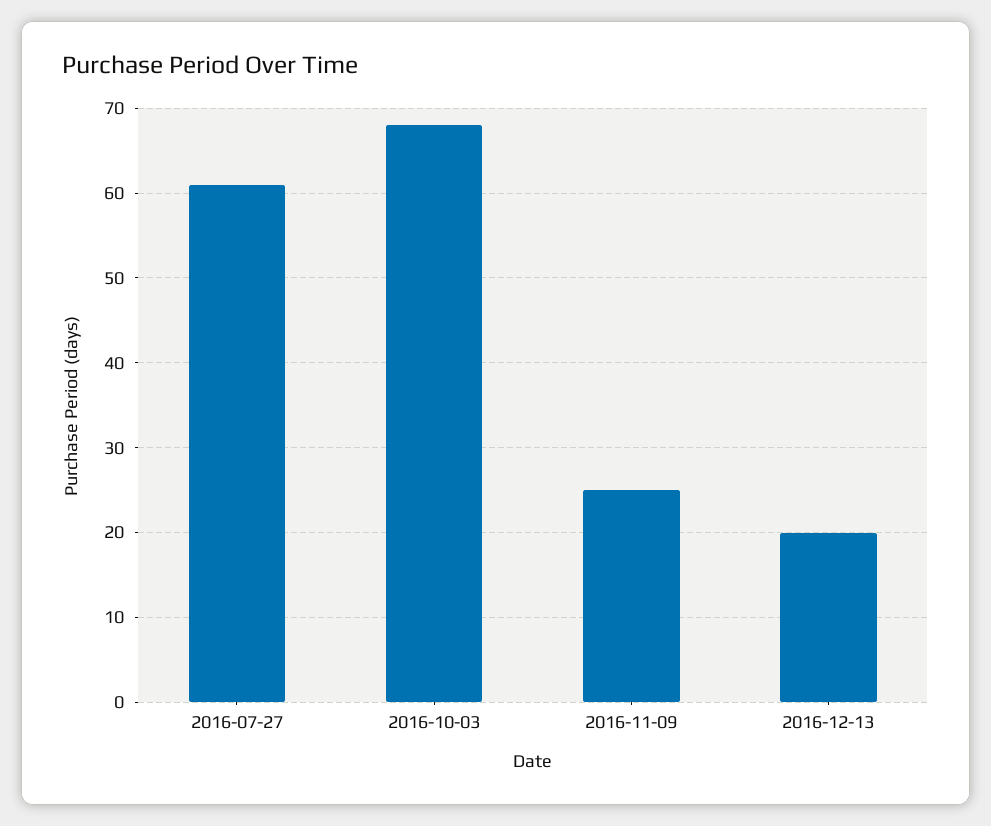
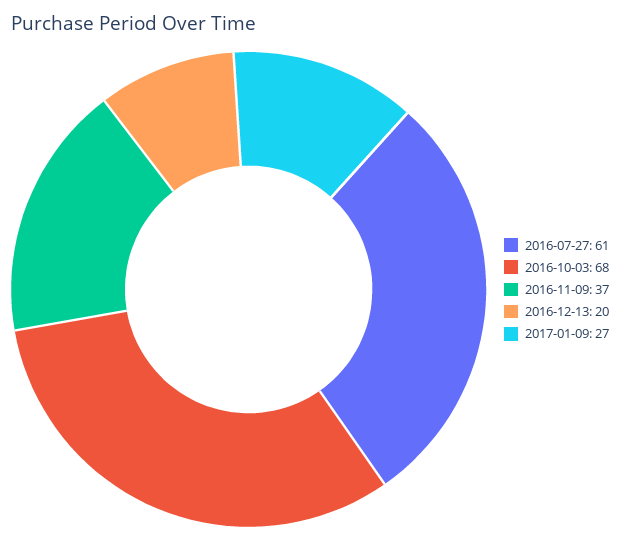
2016-11-09: 25 -> 37
2017-01-09: none -> 27

